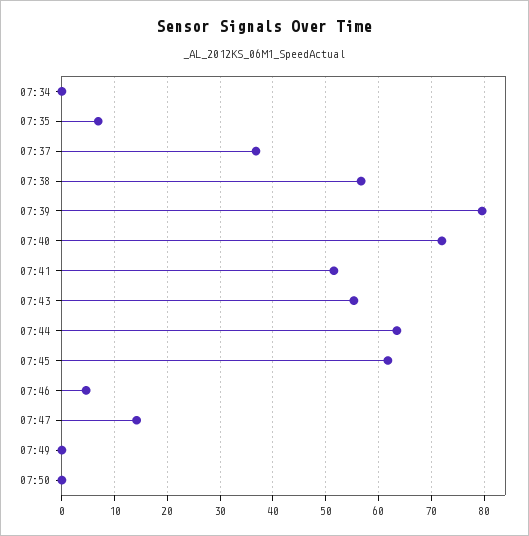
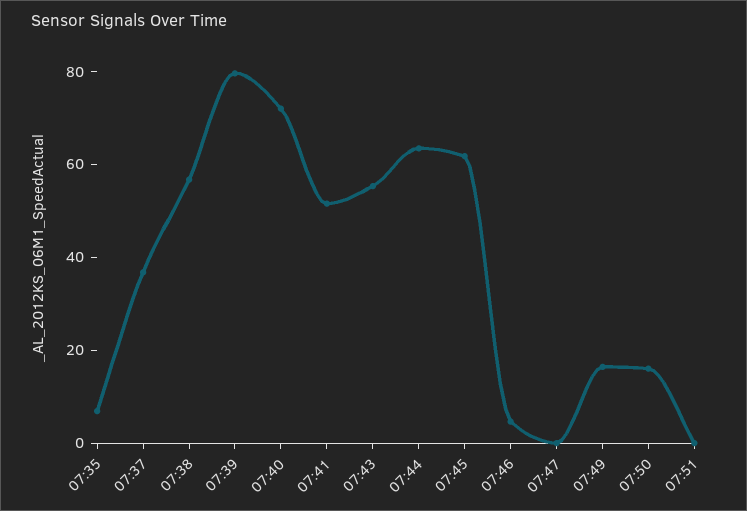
07:34: 0 -> none
07:47: 14 -> 0
07:49: 0 -> 15
07:50: 0 -> 15
07:51: none -> 0

